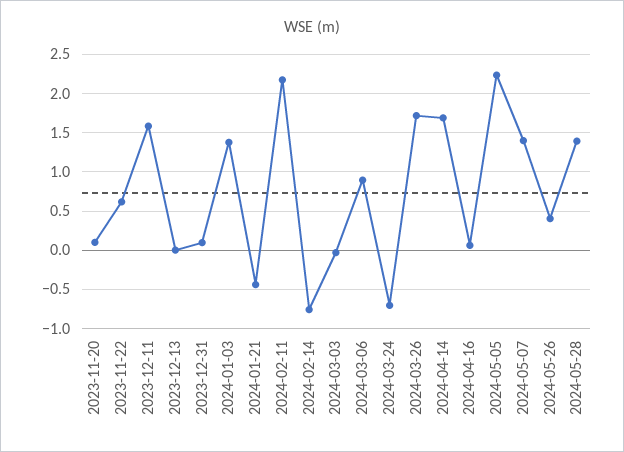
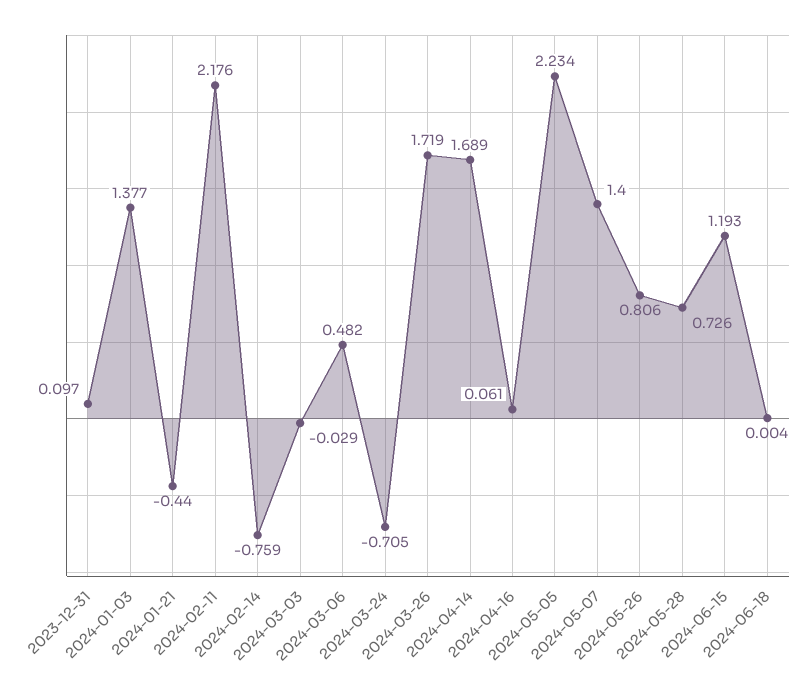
2023-11-20: 0.1 -> none
2023-11-22: 0.6 -> none
2023-12-11: 1.6 -> none
2023-12-13: 0 -> none
2024-03-06: 0.9 -> 0.482
2024-05-26: 0.4 -> 0.806
2024-05-28: 1.4 -> 0.726
2024-06-15: none -> 1.193
2024-06-18: none -> 0.004

